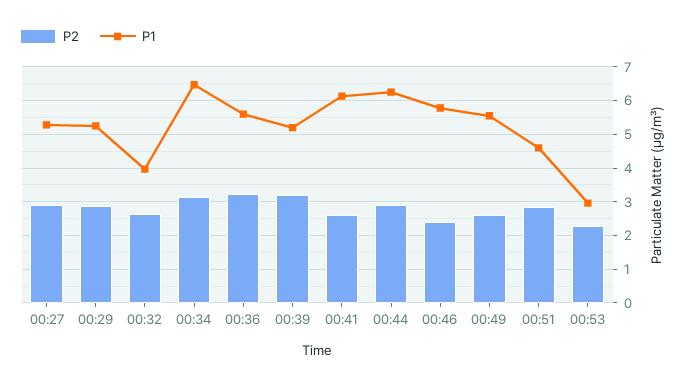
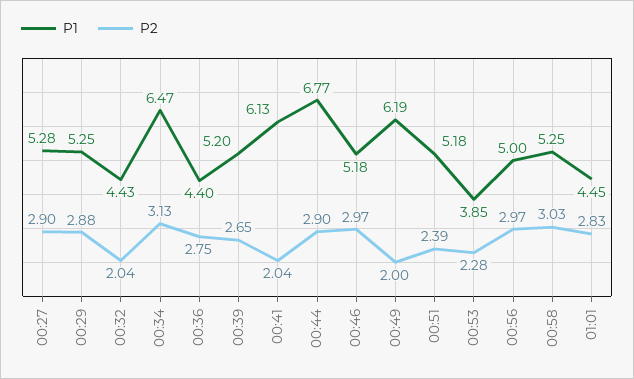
P2, 00:32: 2.6 -> 2.04
P1, 00:32: 4 -> 4.43
P2, 00:36: 3.2 -> 2.75
P1, 00:36: 5.6 -> 4.4
P2, 00:39: 3.2 -> 2.65
P2, 00:41: 2.6 -> 2.04
P1, 00:44: 6.2 -> 6.77
P2, 00:46: 2.4 -> 2.97
P1, 00:46: 5.8 -> 5.18
P2, 00:49: 2.6 -> 2
P1, 00:49: 5.6 -> 6.19
P2, 00:51: 2.8 -> 2.39
P1, 00:51: 4.6 -> 5.18
P1, 00:53: 3 -> 3.85
P1, 00:56: none -> 5
P2, 00:56: none -> 2.97
P1, 00:58: none -> 5.25
P2, 00:58: none -> 3.03
P1, 01:01: none -> 4.45
P2, 01:01: none -> 2.83

